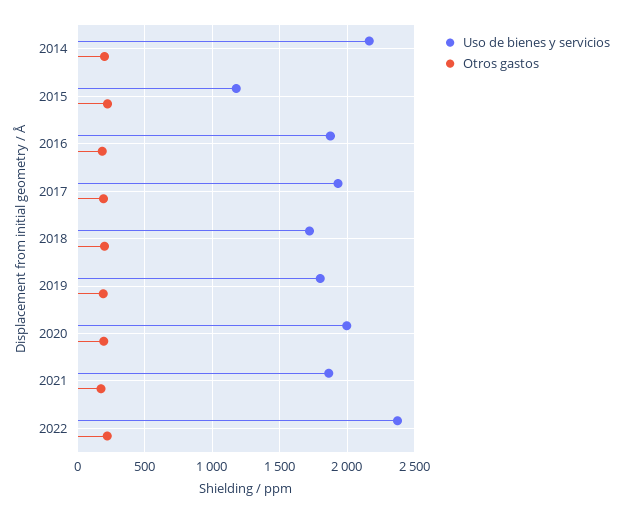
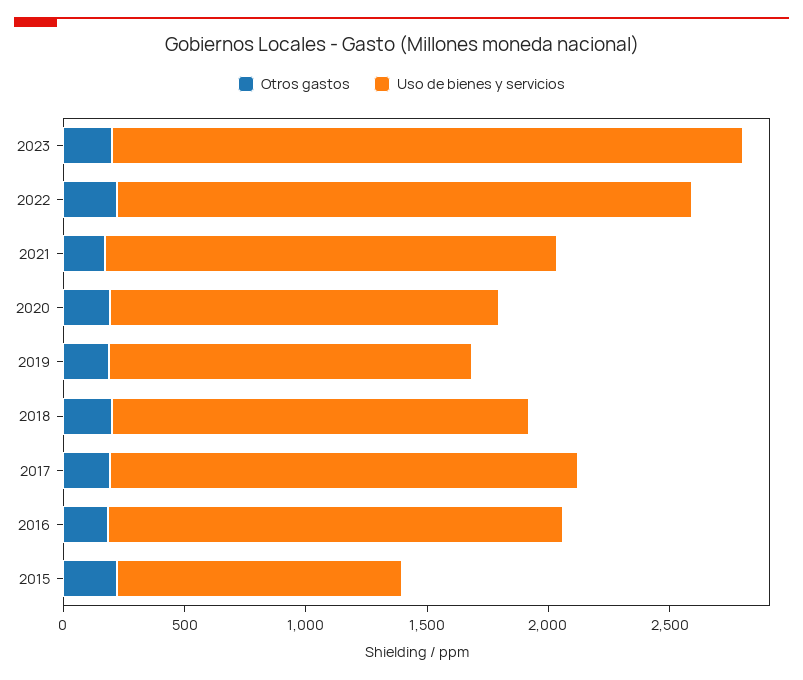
Uso de bienes y servicios, 2014: 2150 -> none
Otros gastos, 2014: 200 -> none
Uso de bienes y servicios, 2019: 1800 -> 1500
Uso de bienes y servicios, 2020: 2000 -> 1600
Otros gastos, 2023: none -> 200
Uso de bienes y servicios, 2023: none -> 2600

